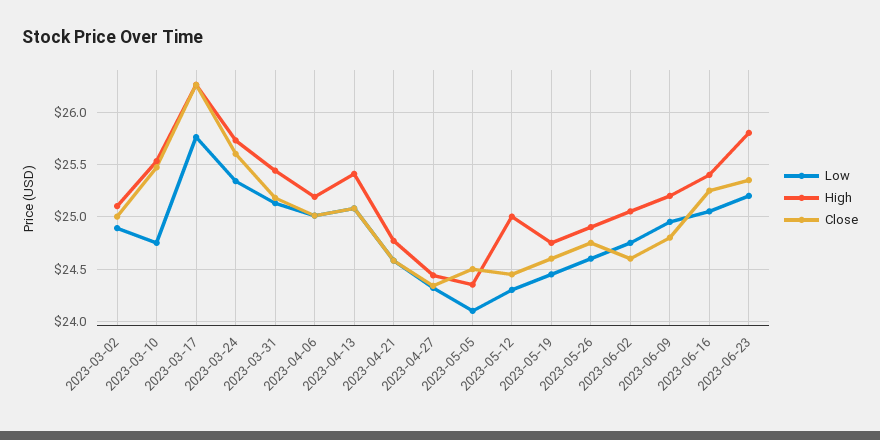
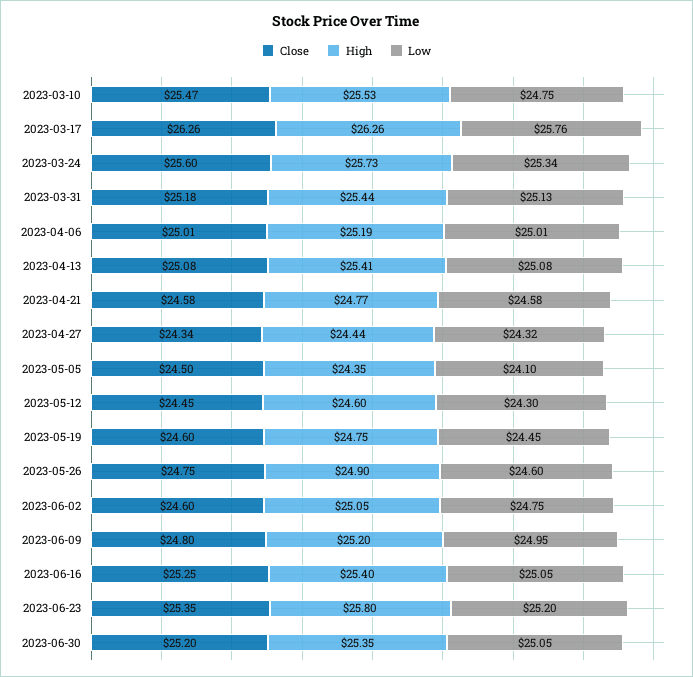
Low, 2023-03-02: 24.9 -> none
High, 2023-03-02: 25.1 -> none
Close, 2023-03-02: 25 -> none
High, 2023-05-12: 25 -> 24.6
Close, 2023-06-30: none -> 25.2
High, 2023-06-30: none -> 25.35
Low, 2023-06-30: none -> 25.05

